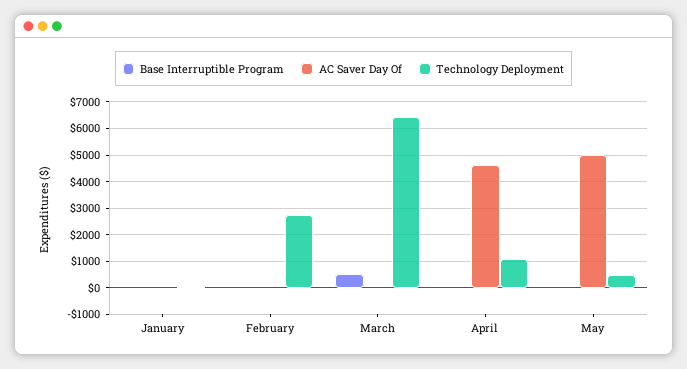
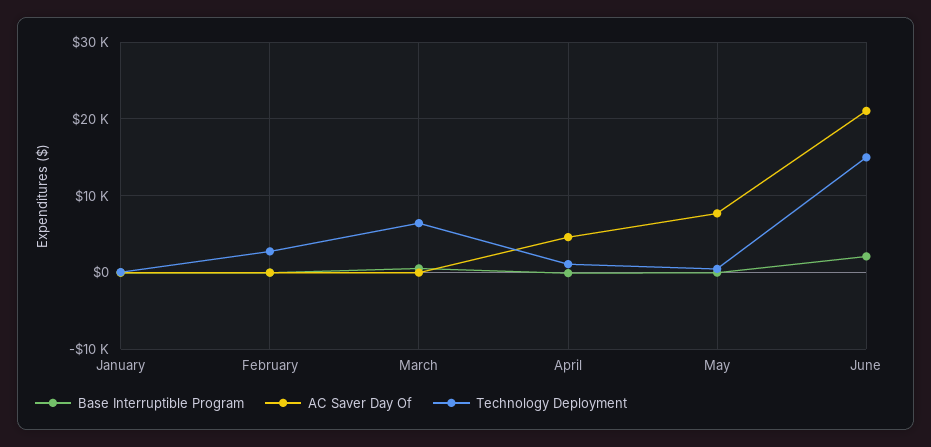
AC Saver Day Of, May: 5000 -> 8000
Base Interruptible Program, June: none -> 2000
AC Saver Day Of, June: none -> 21000
Technology Deployment, June: none -> 15000

